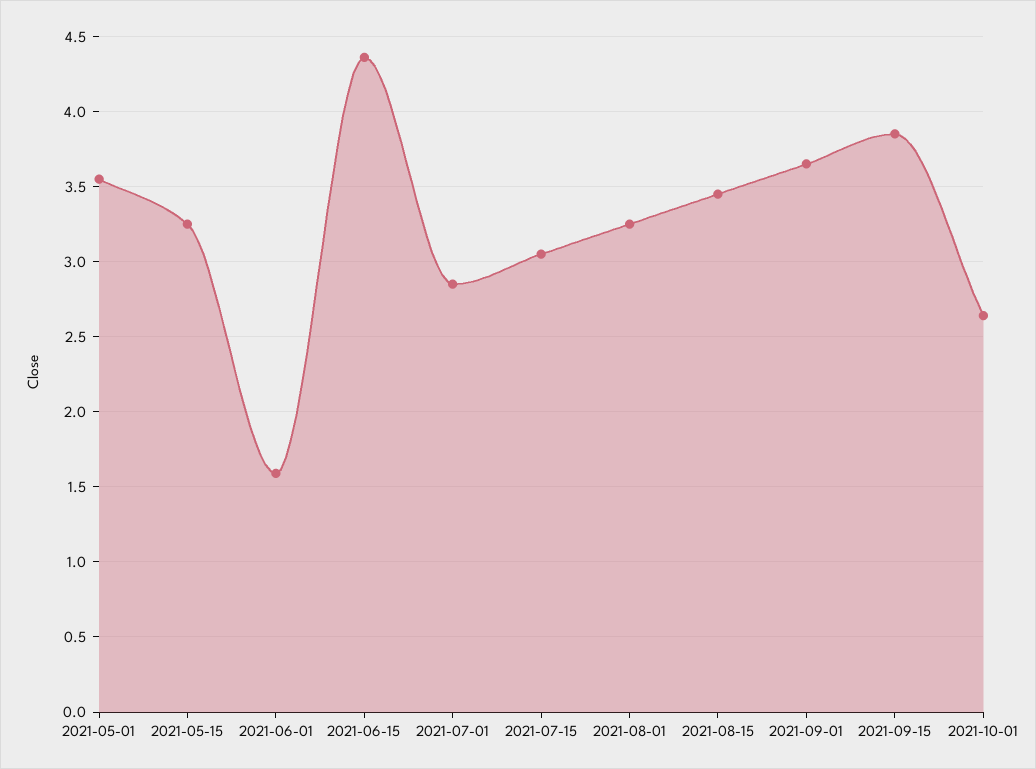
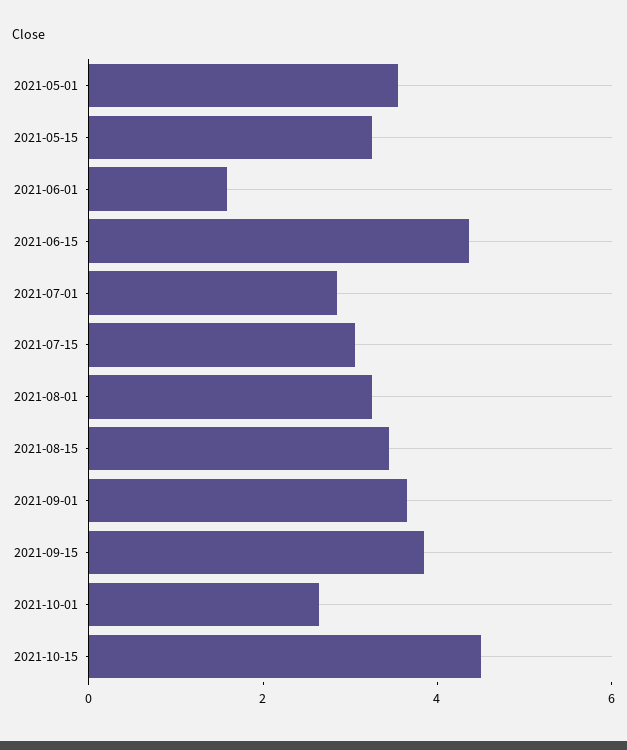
2021-10-15: none -> 4.5

